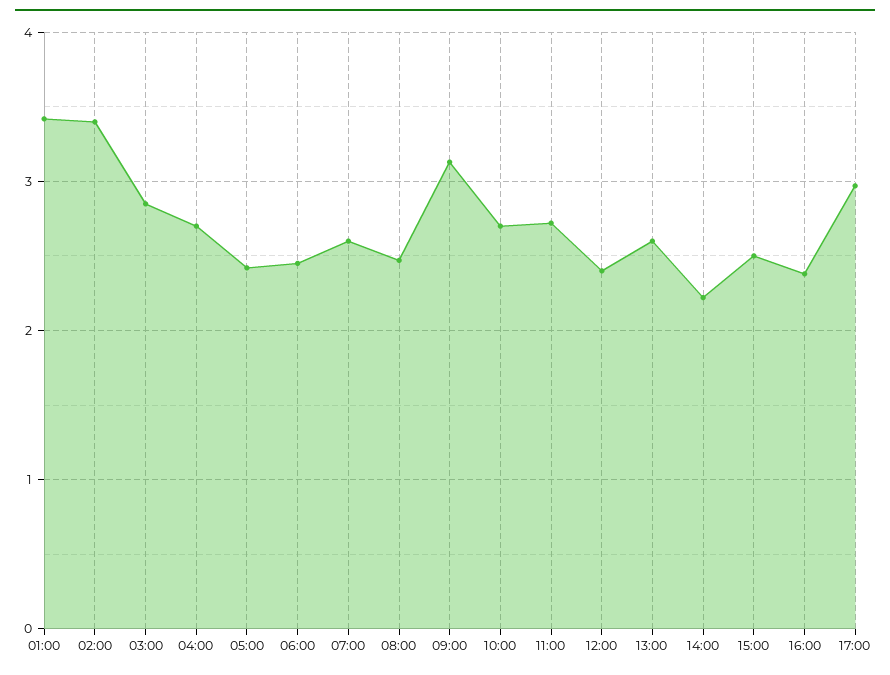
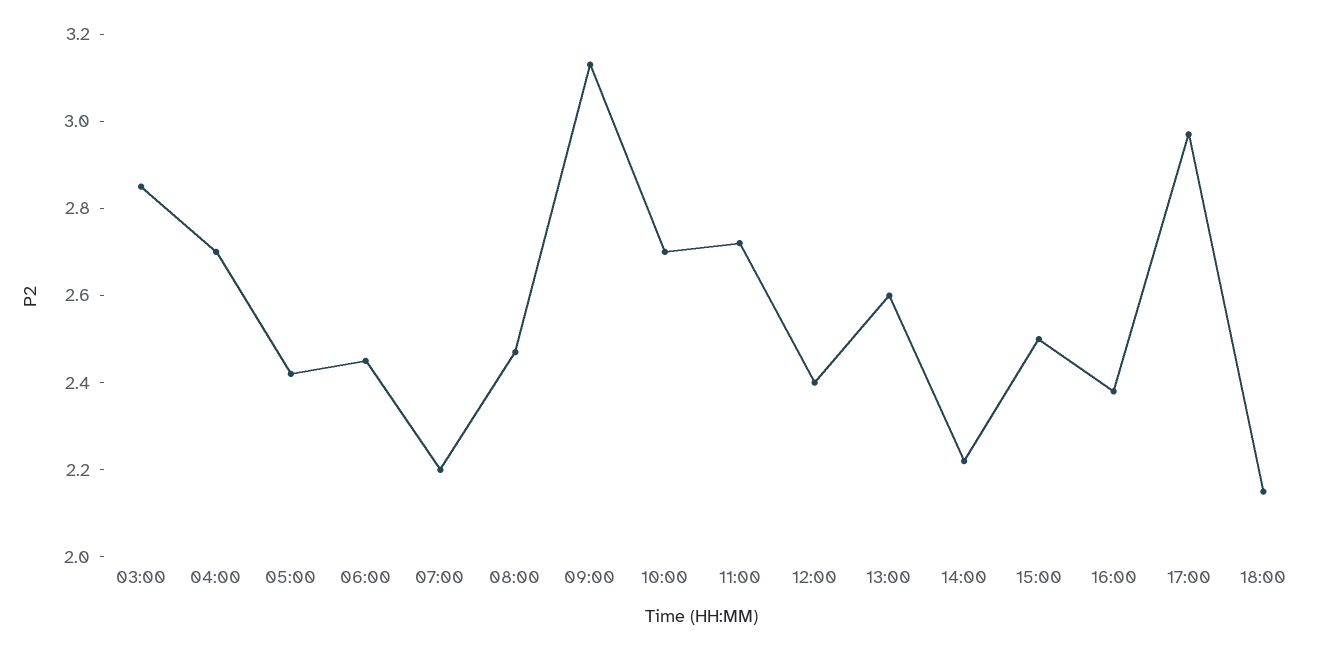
01:00: 3.4 -> none
02:00: 3.4 -> none
07:00: 2.6 -> 2.2
18:00: none -> 2.15

